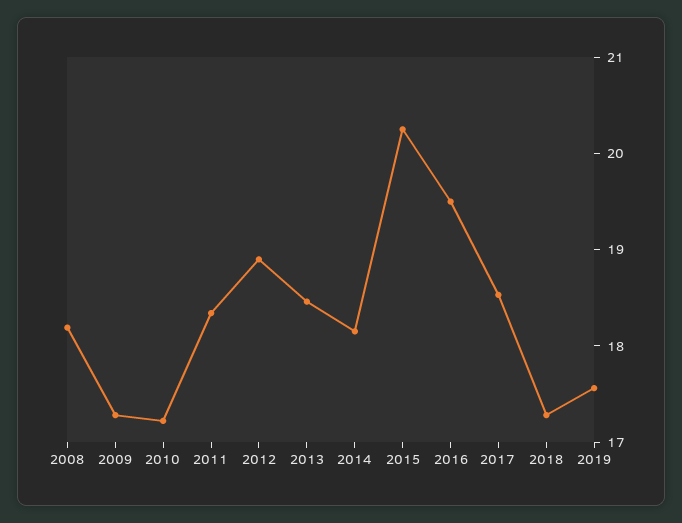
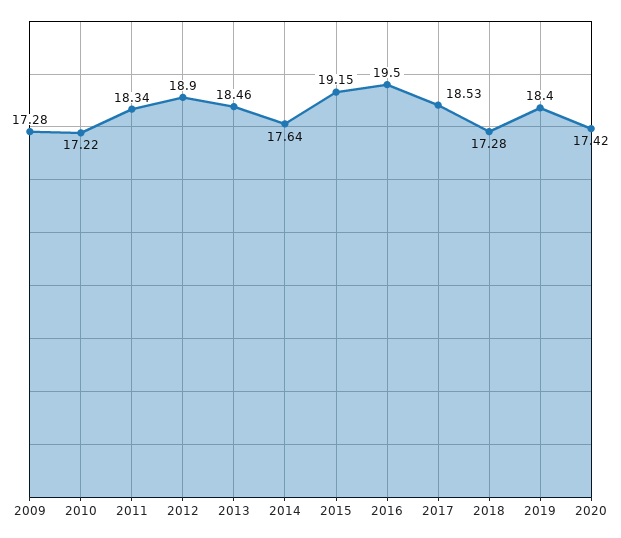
2008: 18.2 -> none
2014: 18.2 -> 17.64
2015: 20.2 -> 19.15
2019: 17.6 -> 18.4
2020: none -> 17.42

